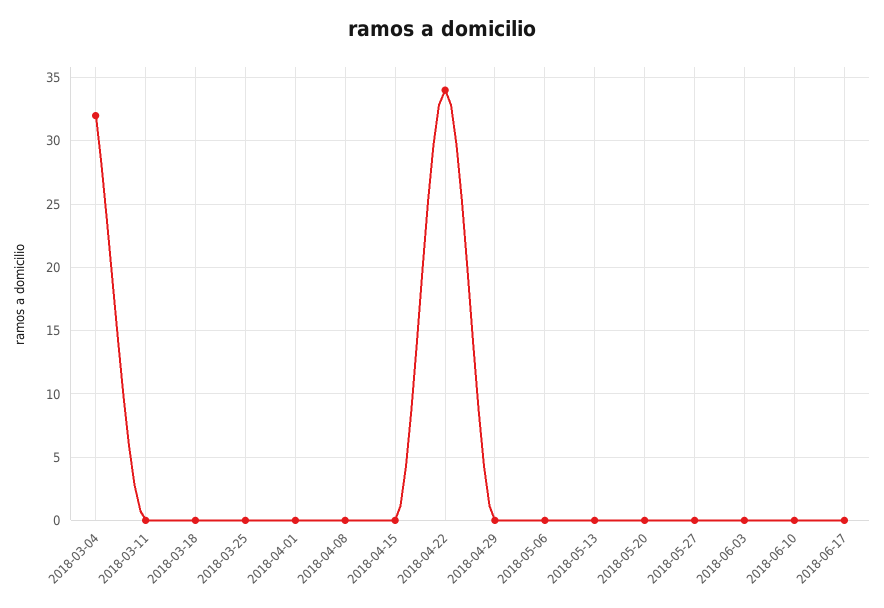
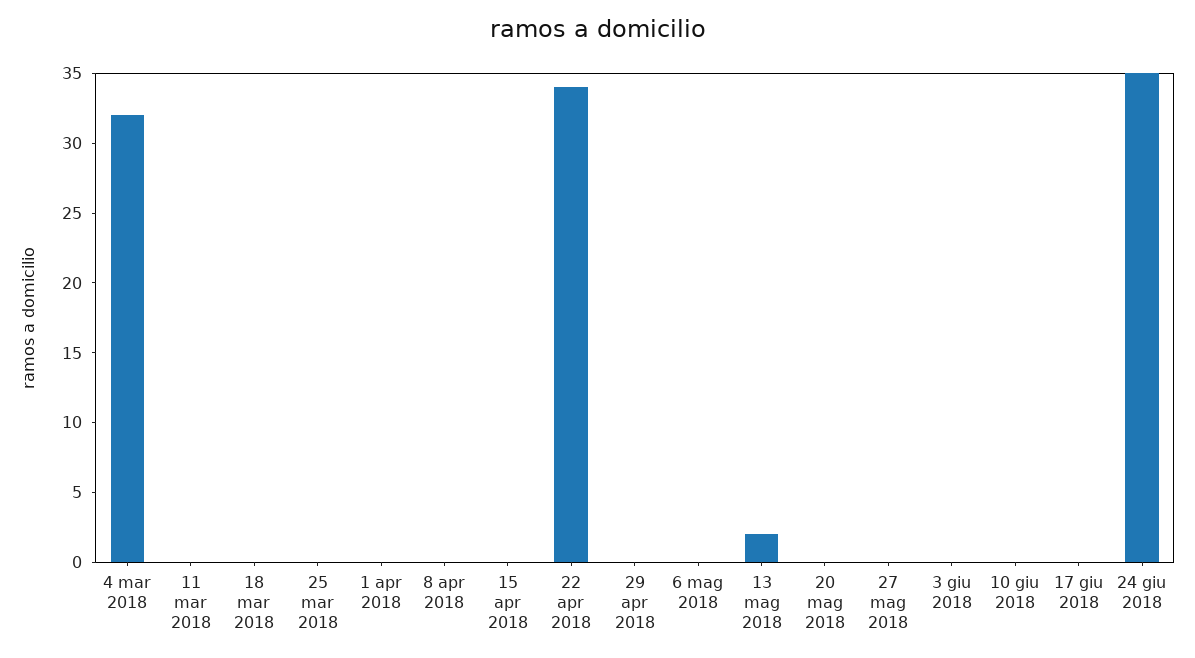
2018-05-13: 0 -> 2
24 giu 2018: none -> 35

